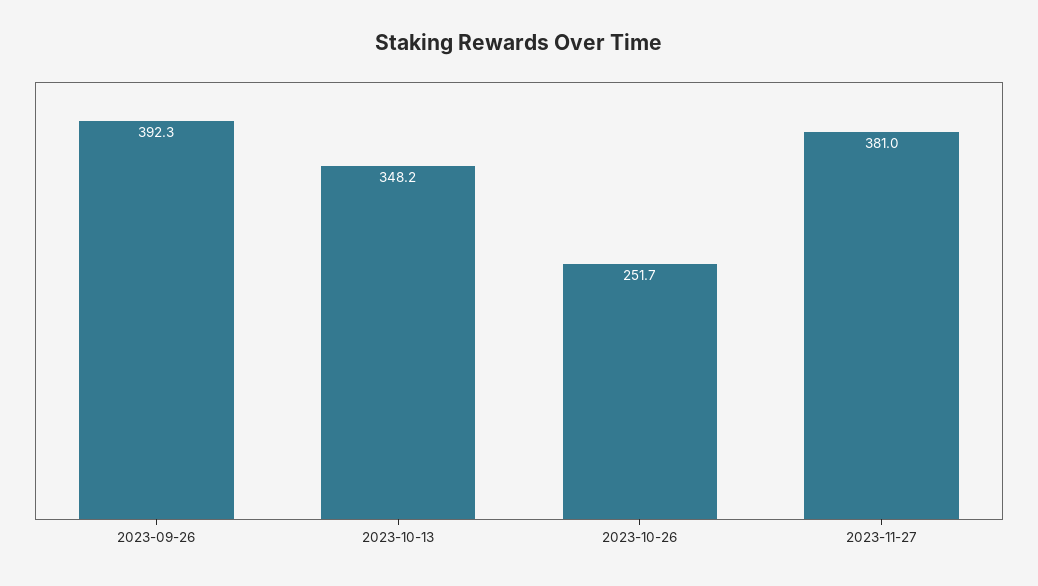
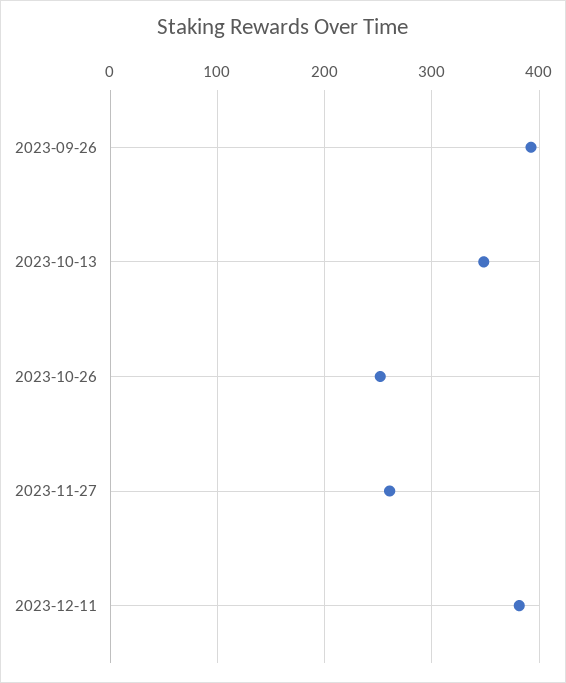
2023-11-27: 381 -> 260
2023-12-11: none -> 380

